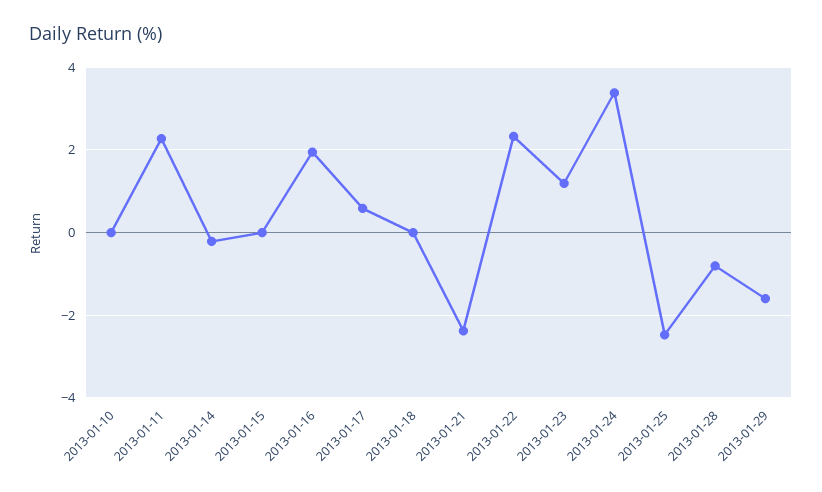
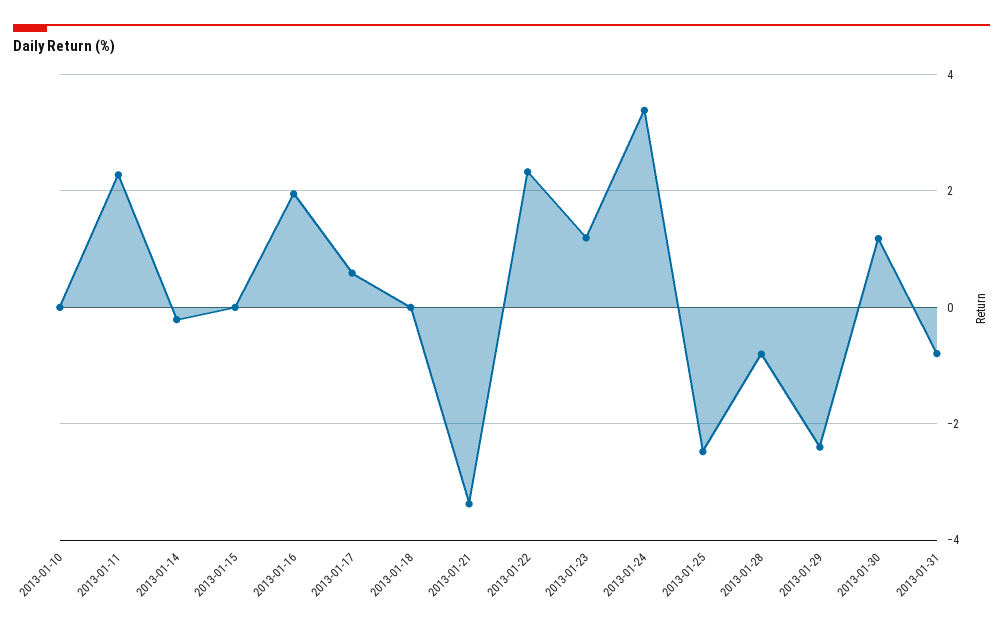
2013-01-21: -2.4 -> -3.4
2013-01-29: -1.6 -> -2.4
2013-01-30: none -> 1.2
2013-01-31: none -> -0.8

